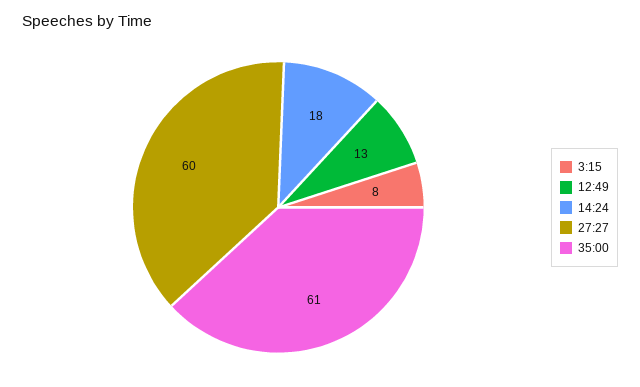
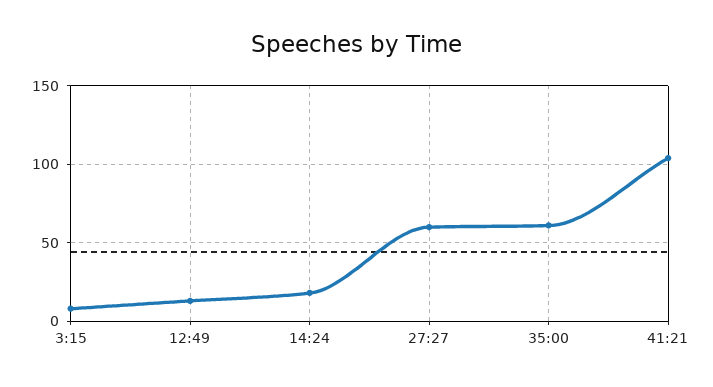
41:21: none -> 105

